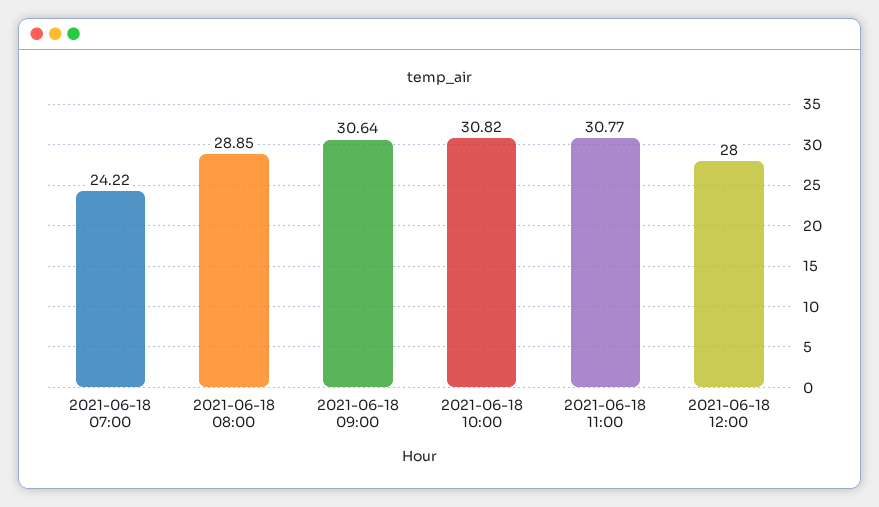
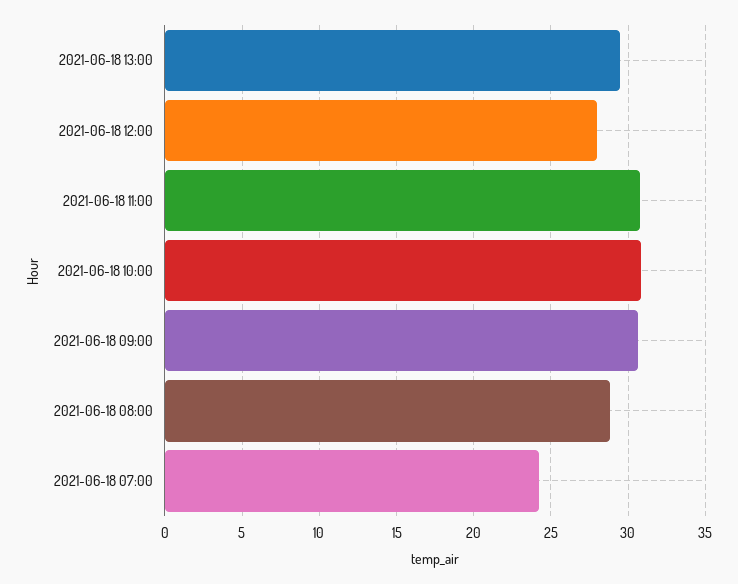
2021-06-18 13:00: none -> 29.5

